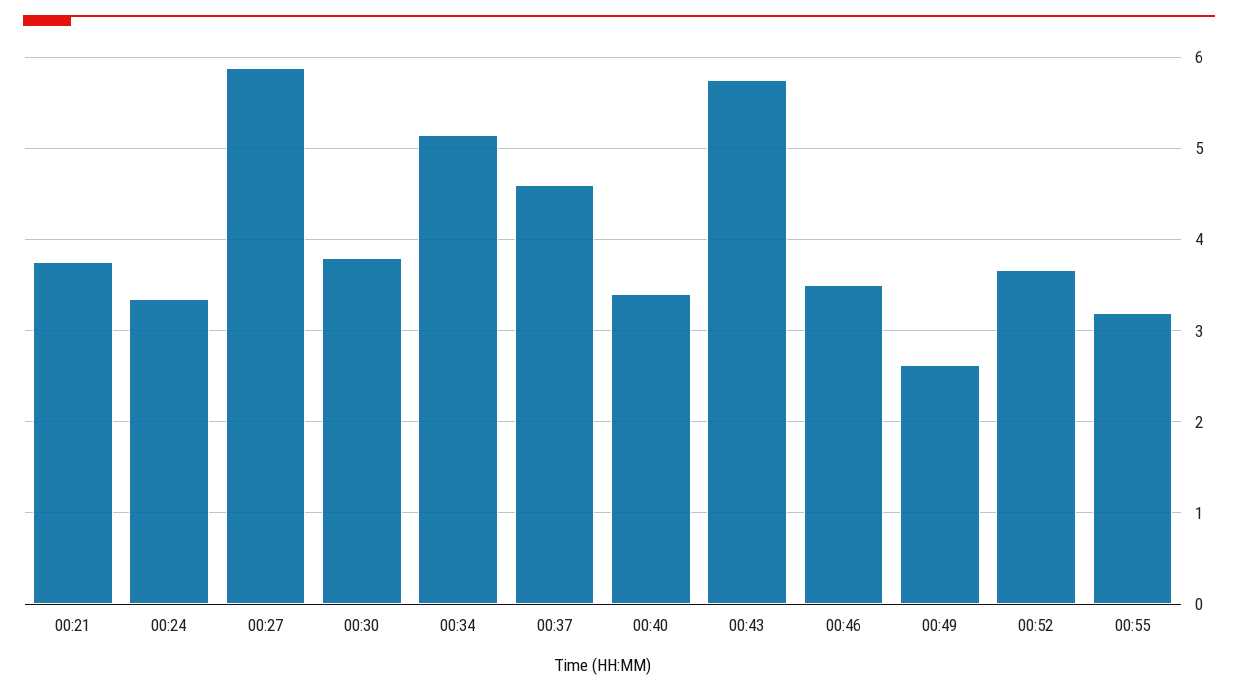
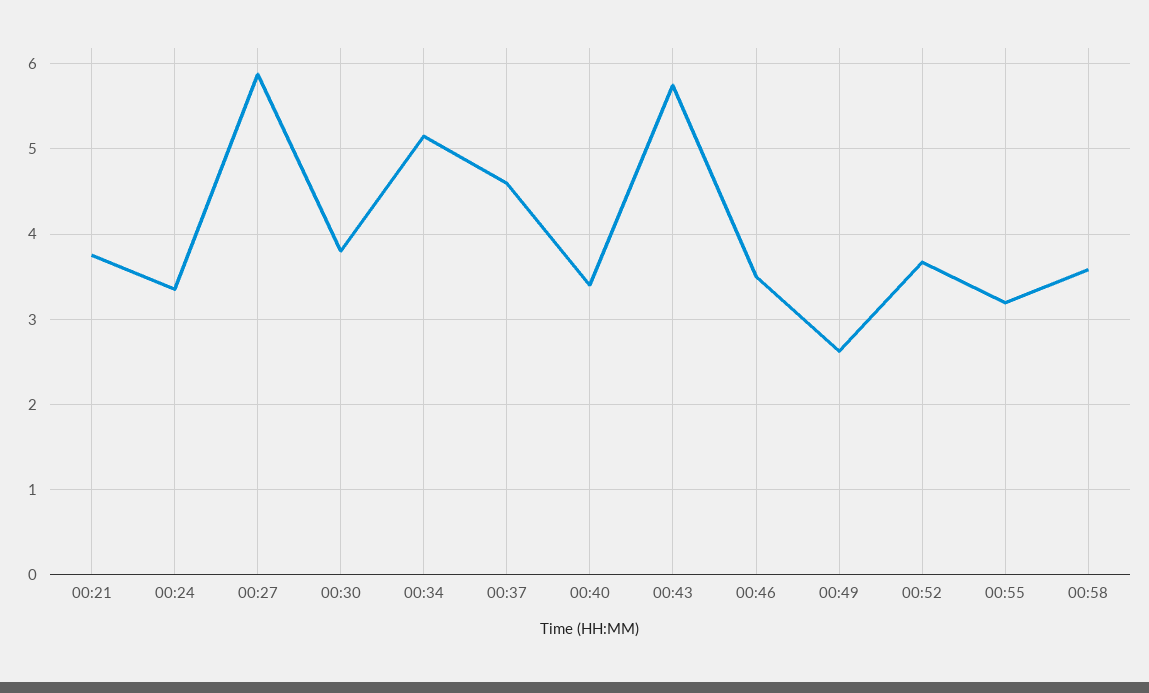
00:58: none -> 3.6

